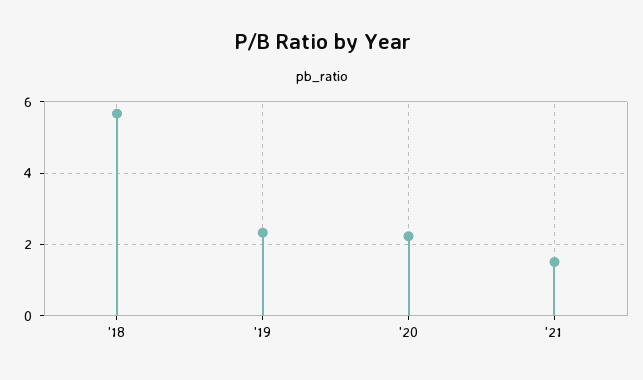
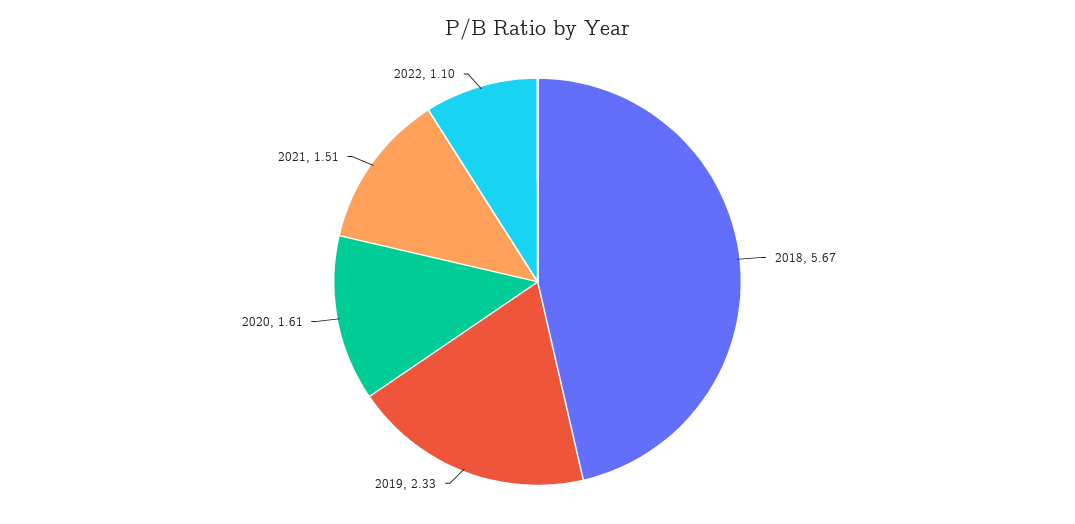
'20: 2.2 -> 1.61
2022: none -> 1.1

